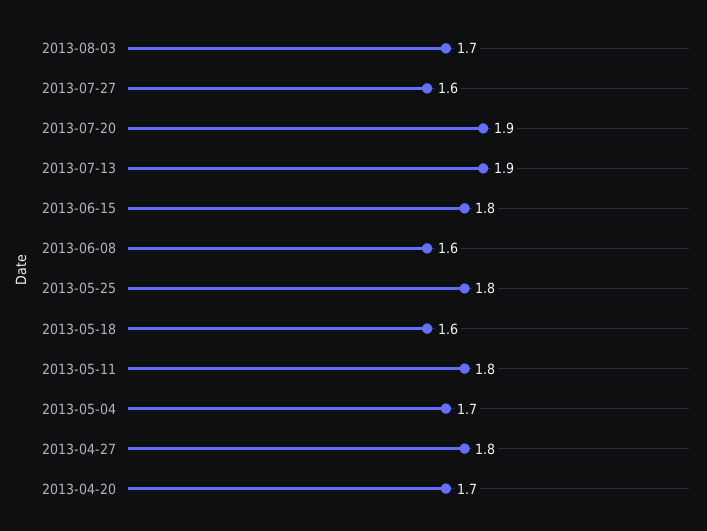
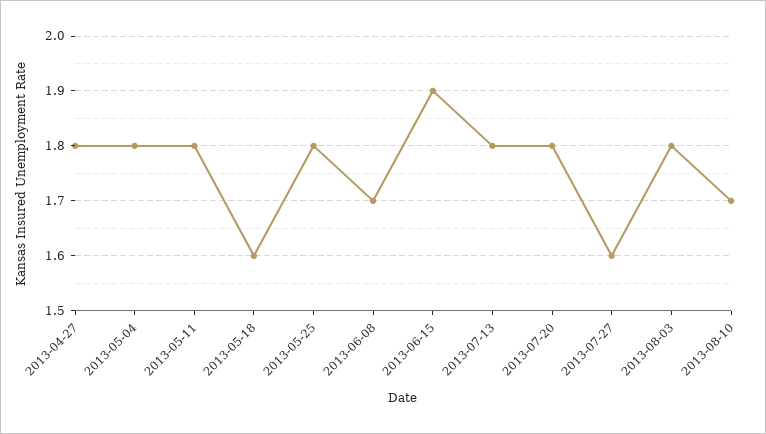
2013-08-03: 1.7 -> 1.8
2013-07-20: 1.9 -> 1.8
2013-07-13: 1.9 -> 1.8
2013-06-15: 1.8 -> 1.9
2013-06-08: 1.6 -> 1.7
2013-05-04: 1.7 -> 1.8
2013-04-20: 1.7 -> none
2013-08-10: none -> 1.7

